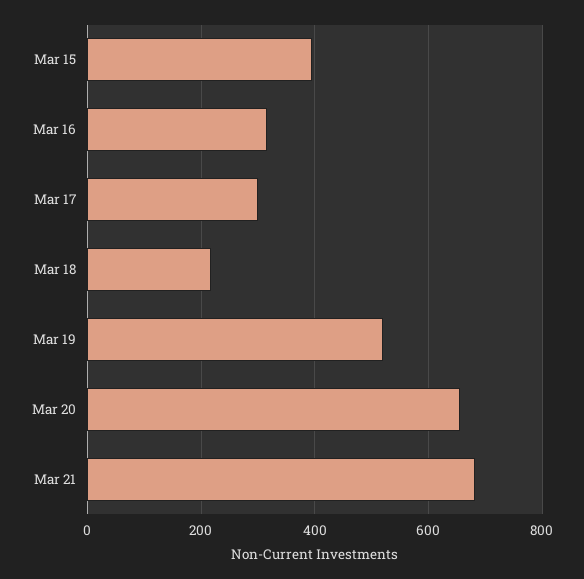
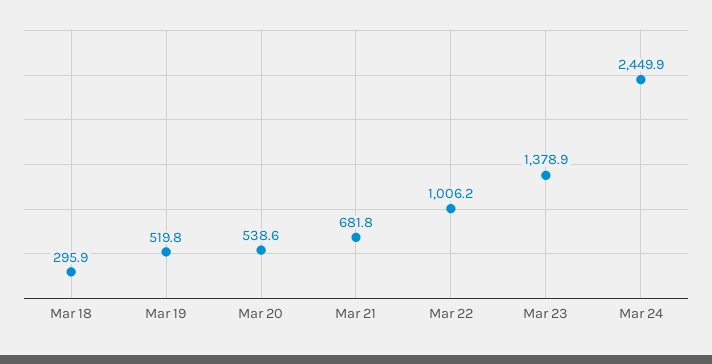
Mar 15: 400 -> none
Mar 16: 320 -> none
Mar 17: 300 -> none
Mar 18: 220 -> 295.9
Mar 20: 660 -> 538.6
Mar 22: none -> 1006.2
Mar 23: none -> 1378.9
Mar 24: none -> 2449.9

